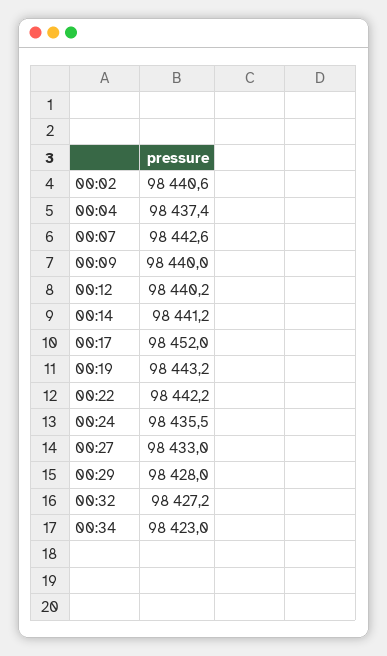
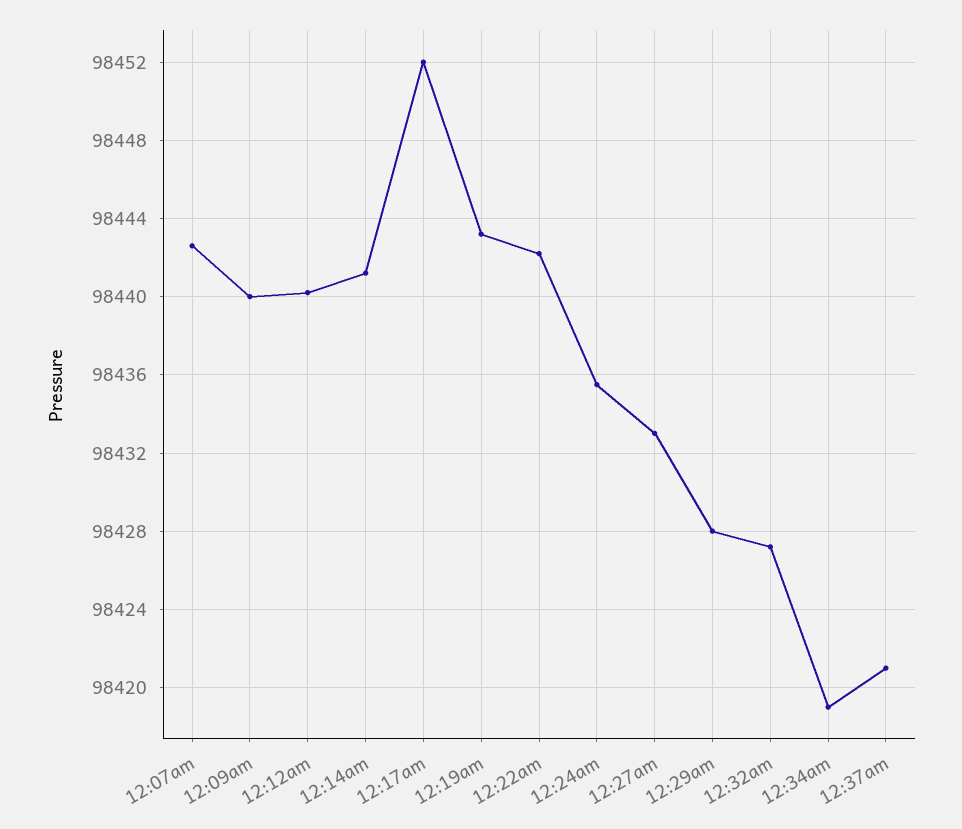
00:02: 98440.6 -> none
00:04: 98437.4 -> none
00:34: 98423 -> 98419
12:37am: none -> 98421

